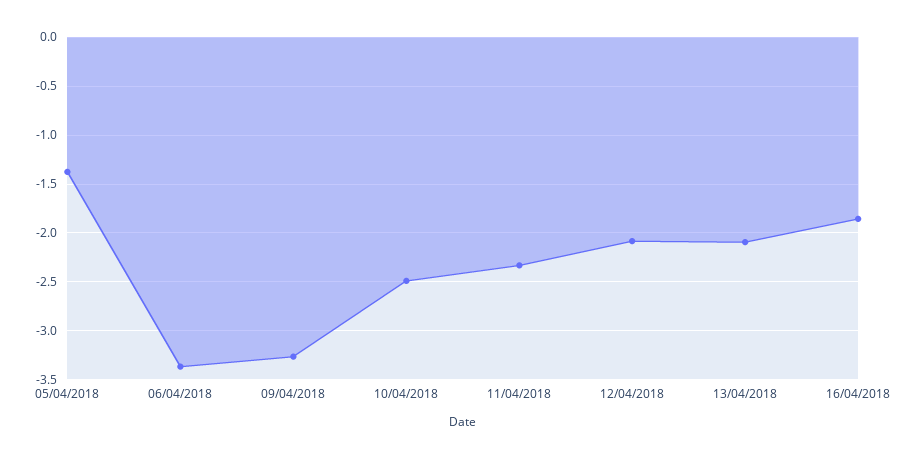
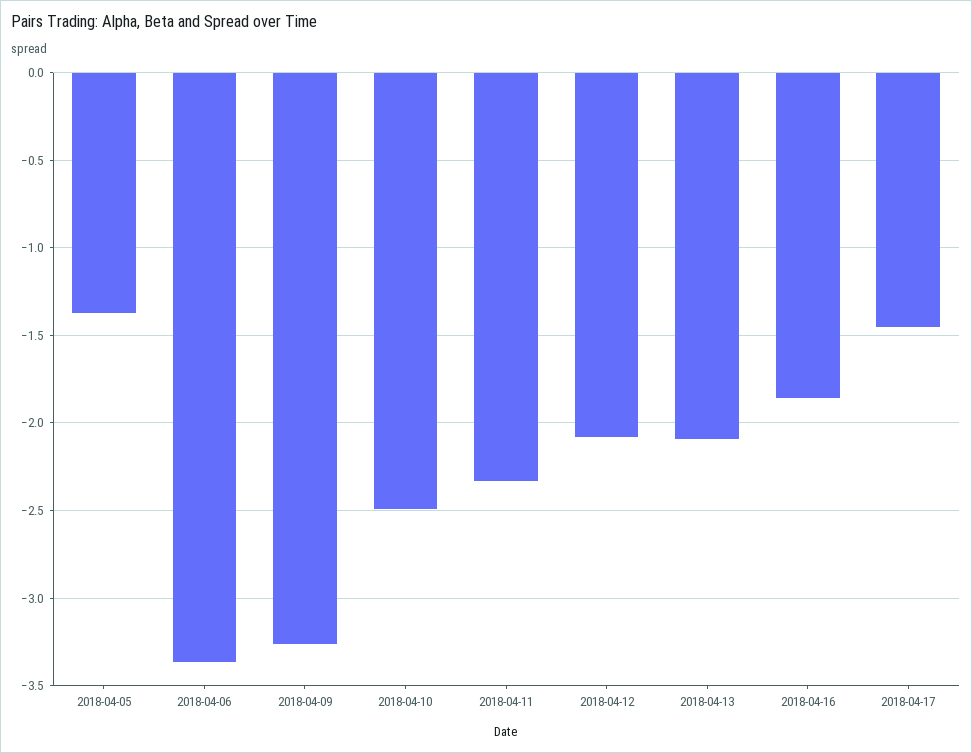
2018-04-17: none -> -1.45

